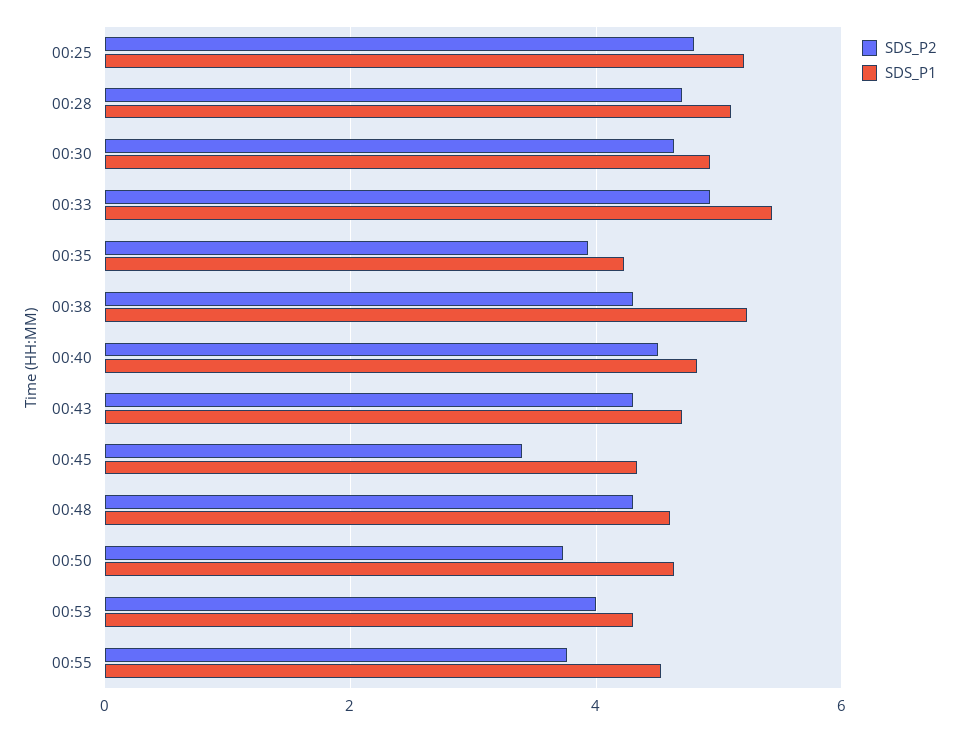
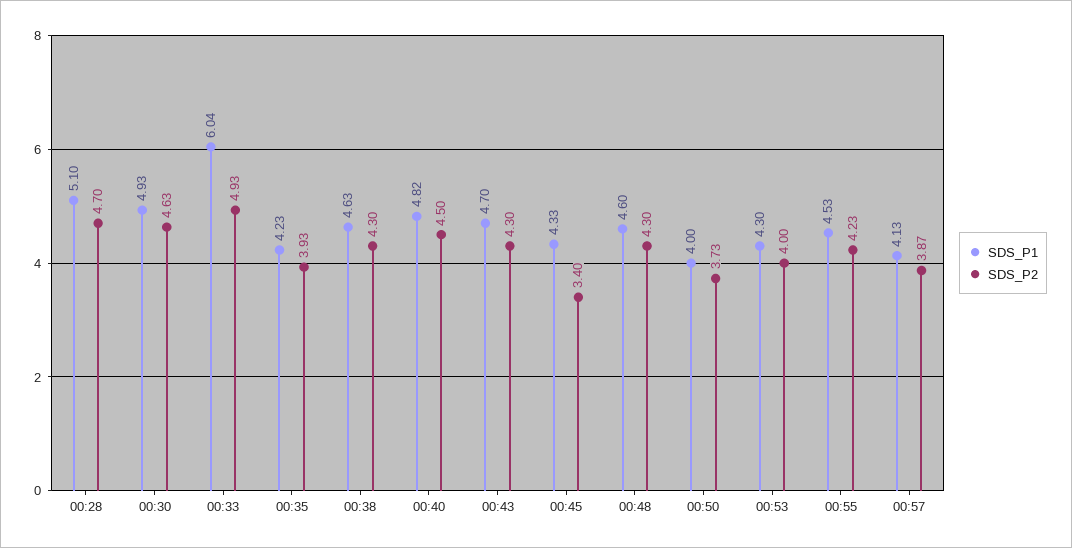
SDS_P2, 00:25: 4.8 -> none
SDS_P1, 00:25: 5.2 -> none
SDS_P1, 00:33: 5.4 -> 6.04
SDS_P1, 00:38: 5.2 -> 4.63
SDS_P1, 00:50: 4.6 -> 4
SDS_P2, 00:55: 3.8 -> 4.23
SDS_P1, 00:57: none -> 4.13
SDS_P2, 00:57: none -> 3.87

